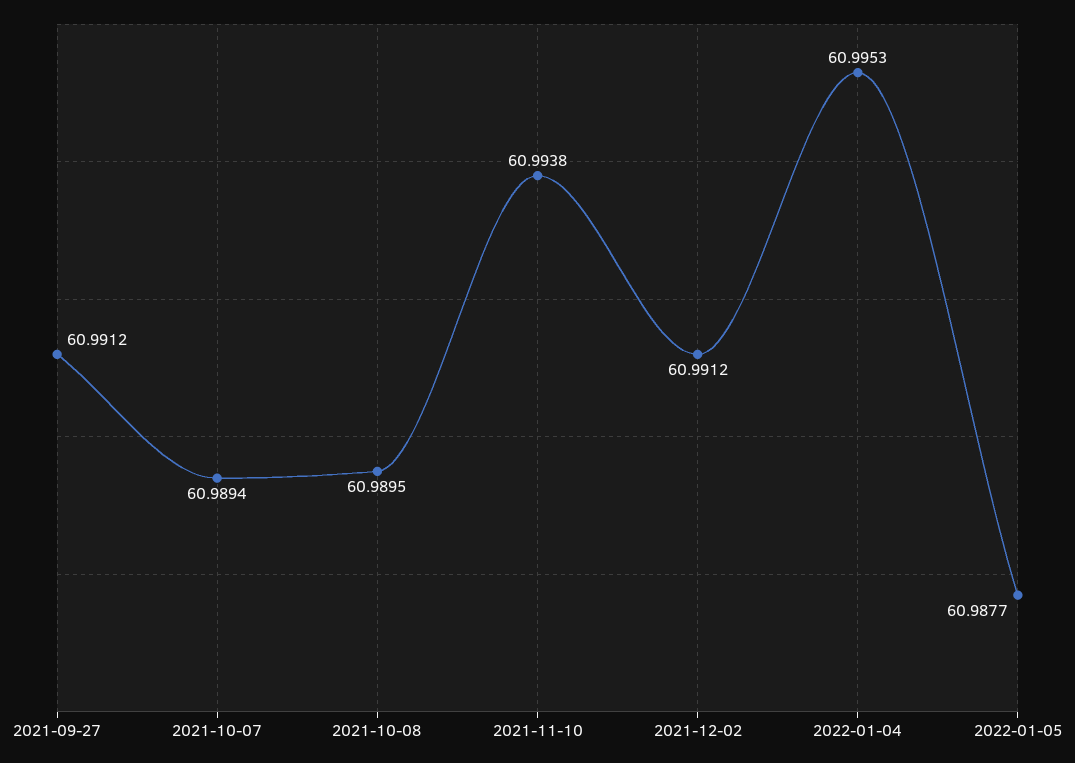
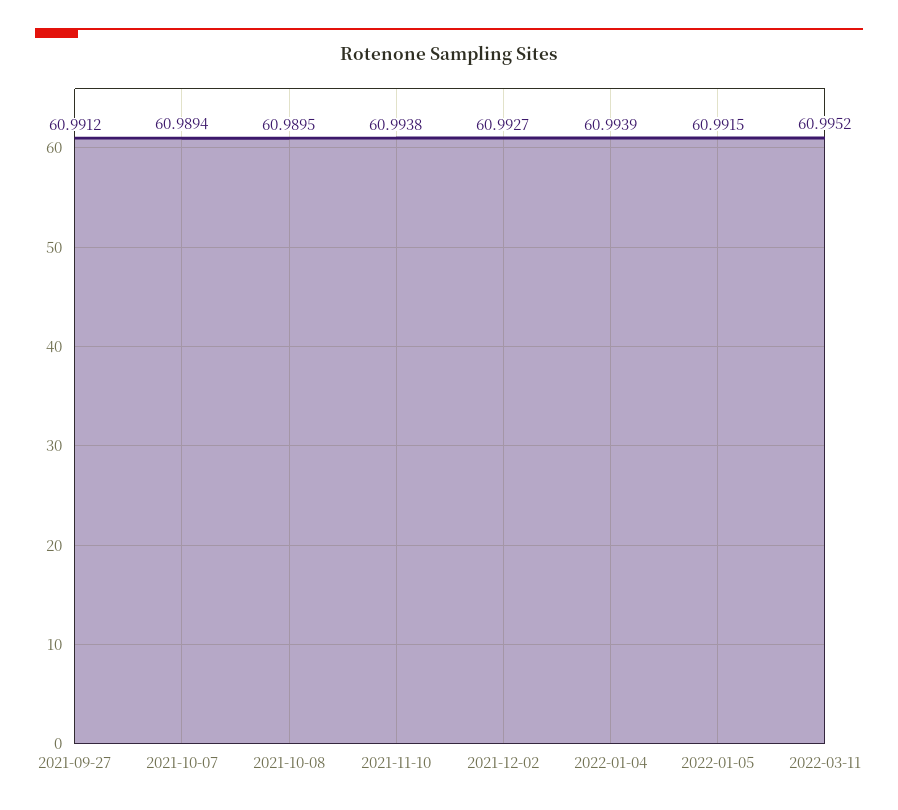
2021-12-02: 60.9912 -> 60.9927
2022-01-04: 60.9953 -> 60.9939
2022-01-05: 60.9877 -> 60.9915
2022-03-11: none -> 60.9952

